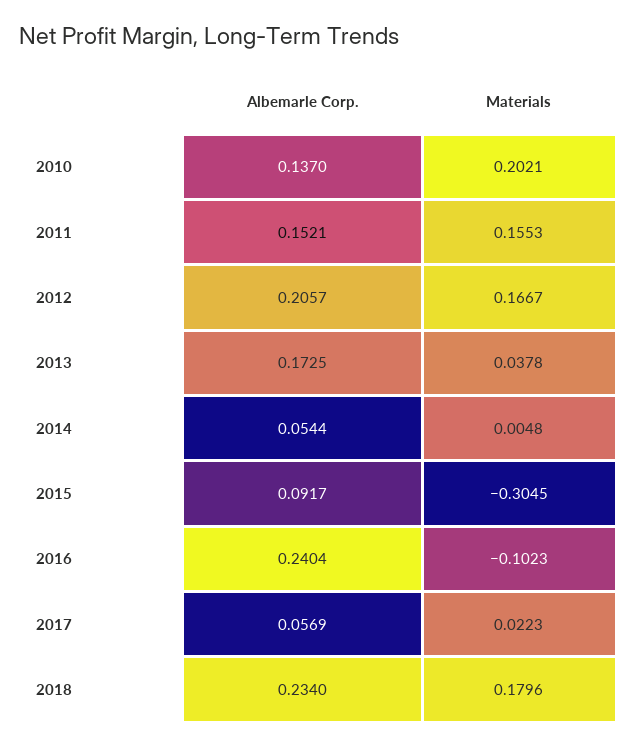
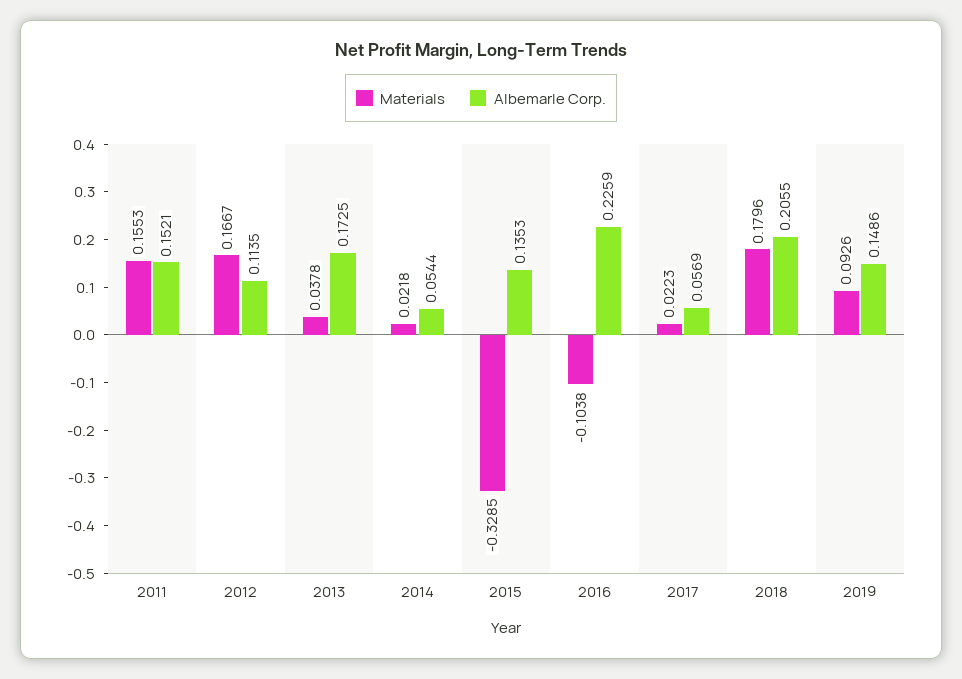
Albemarle Corp., 2010: 0.137 -> none
Materials, 2010: 0.2021 -> none
Albemarle Corp., 2012: 0.2057 -> 0.1135
Materials, 2014: 0.0048 -> 0.0218
Albemarle Corp., 2015: 0.0917 -> 0.1353
Materials, 2015: -0.3045 -> -0.3285
Albemarle Corp., 2016: 0.2404 -> 0.2259
Materials, 2016: -0.1023 -> -0.1038
Albemarle Corp., 2018: 0.234 -> 0.2055
Materials, 2019: none -> 0.0926
Albemarle Corp., 2019: none -> 0.1486

